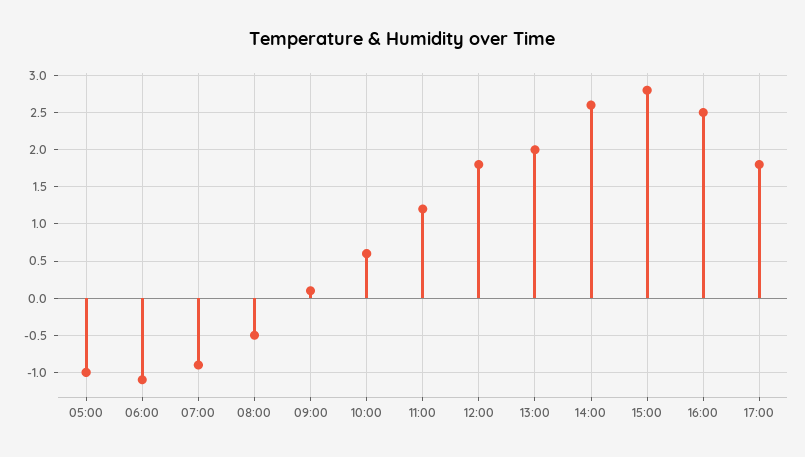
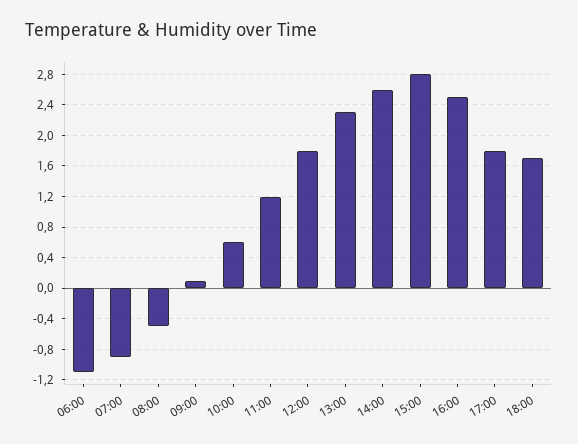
05:00: -1 -> none
13:00: 2 -> 2.3
18:00: none -> 1.7

